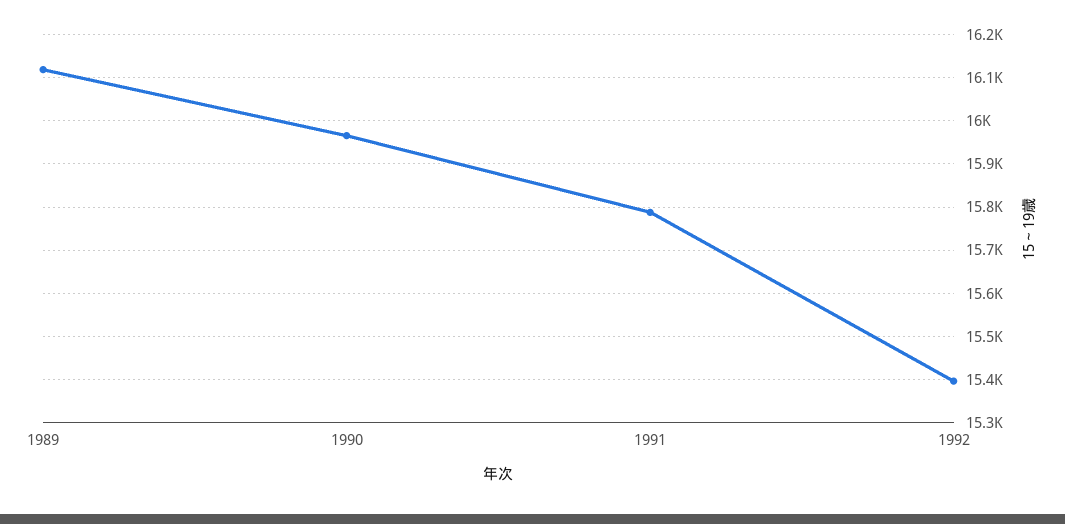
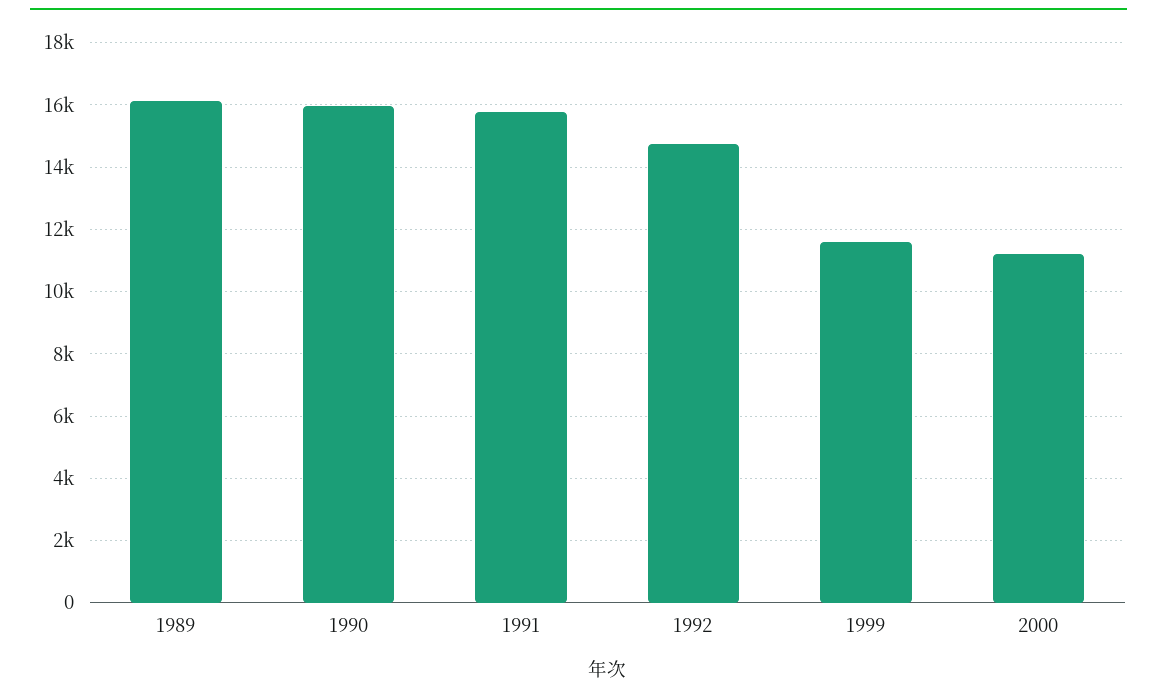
1992: 15400 -> 14800
1999: none -> 11600
2000: none -> 11200

